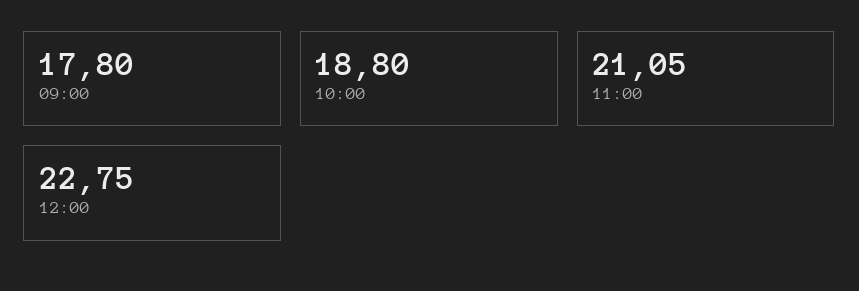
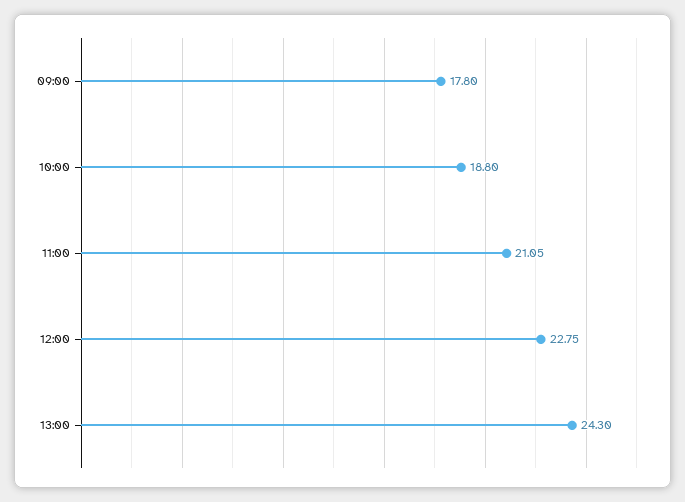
13:00: none -> 24.3

